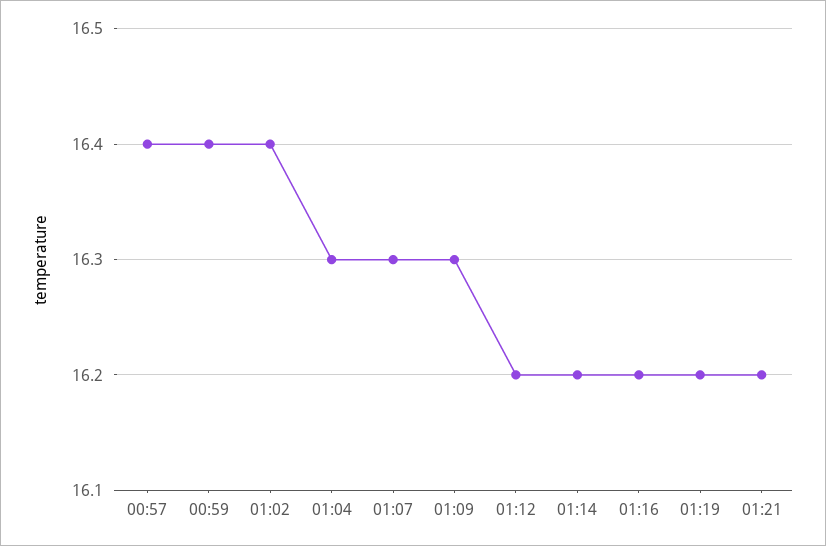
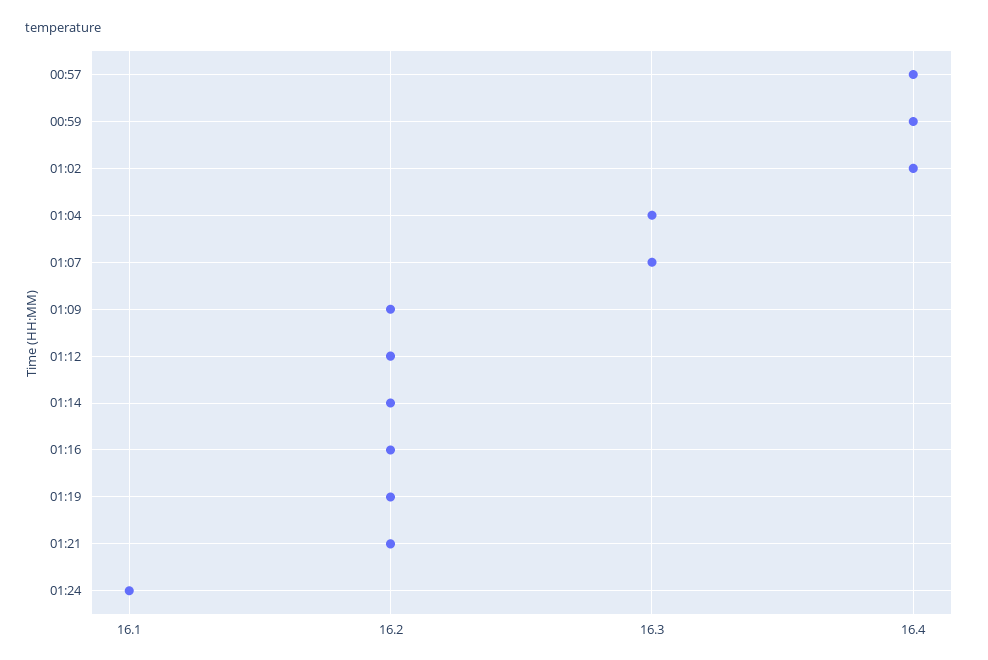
01:09: 16.3 -> 16.2
01:24: none -> 16.1

